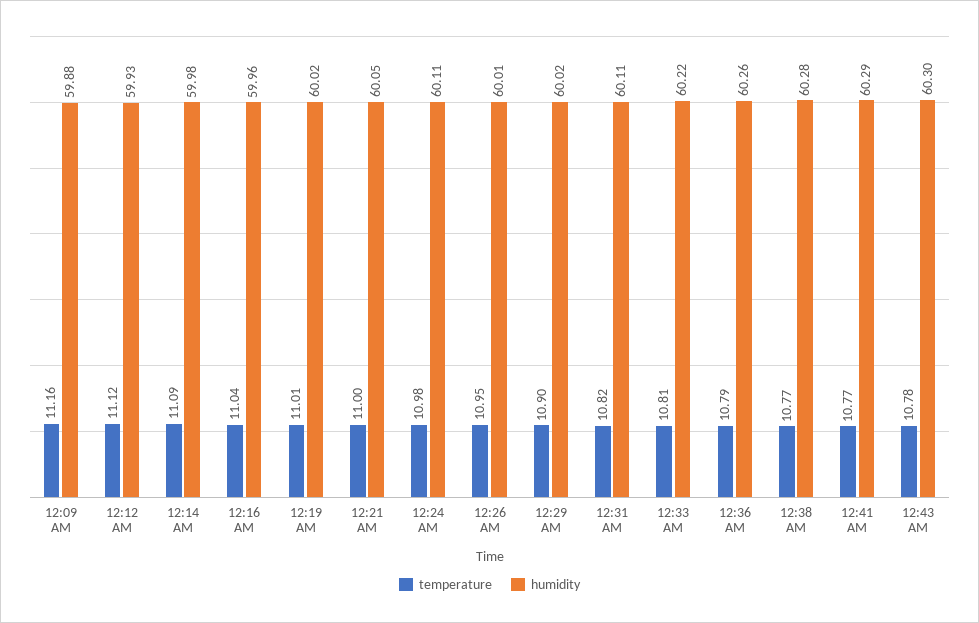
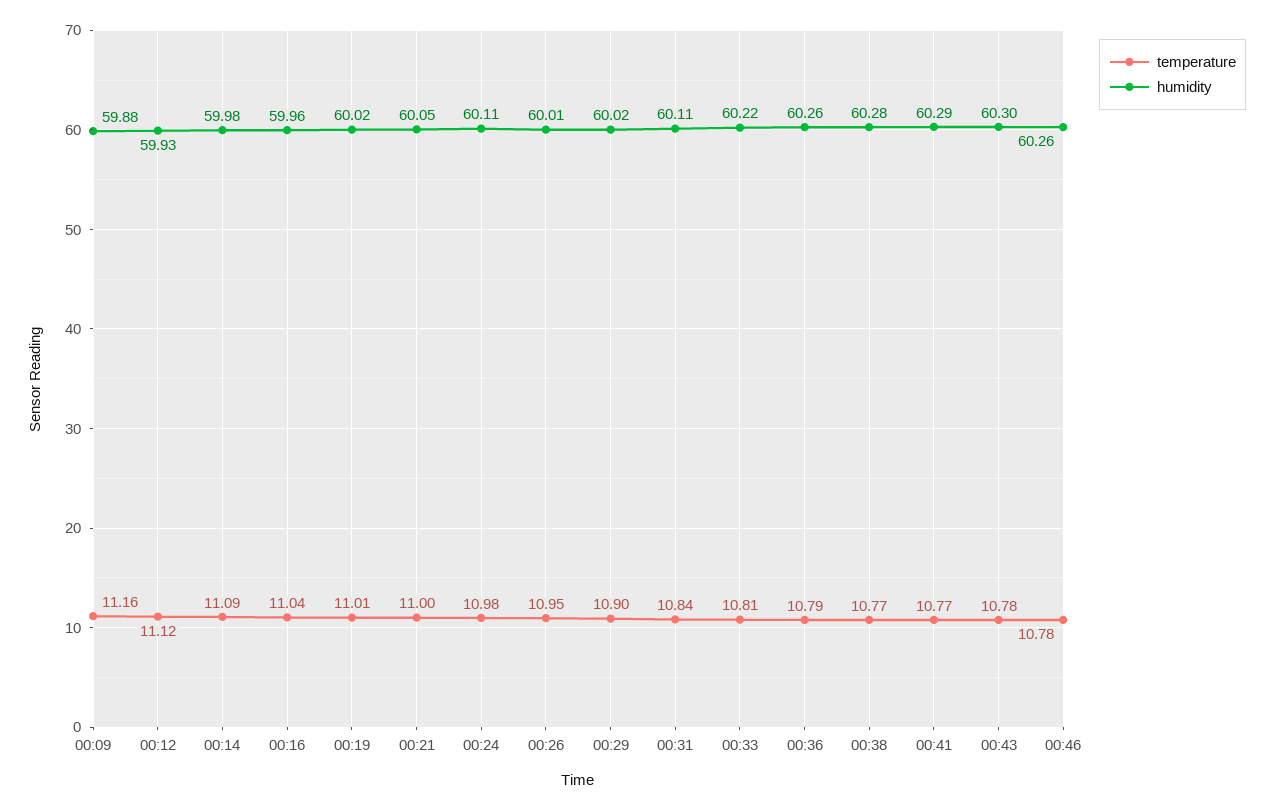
temperature, 12:31 AM: 10.82 -> 10.84
temperature, 00:46: none -> 10.78
humidity, 00:46: none -> 60.26

